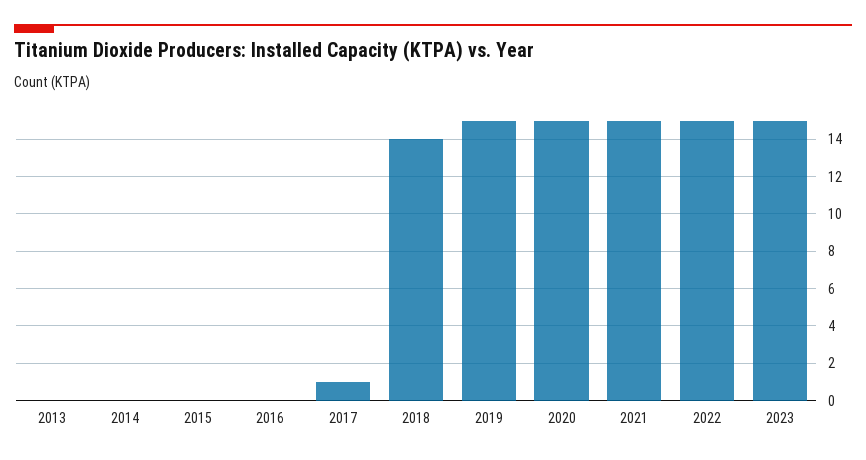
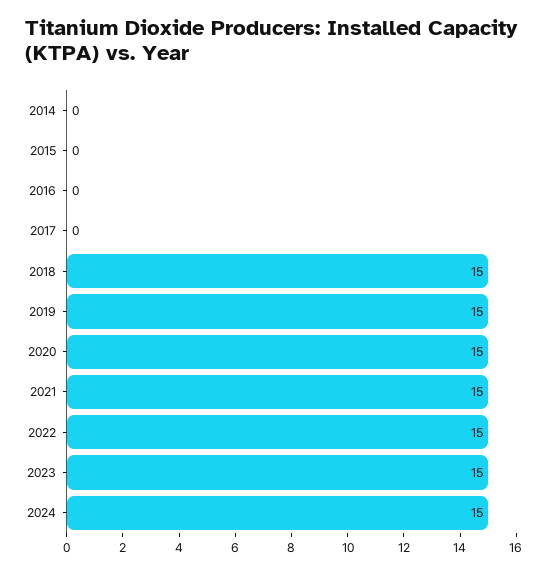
2013: 0 -> none
2017: 1 -> 0
2018: 14 -> 15
2024: none -> 15

